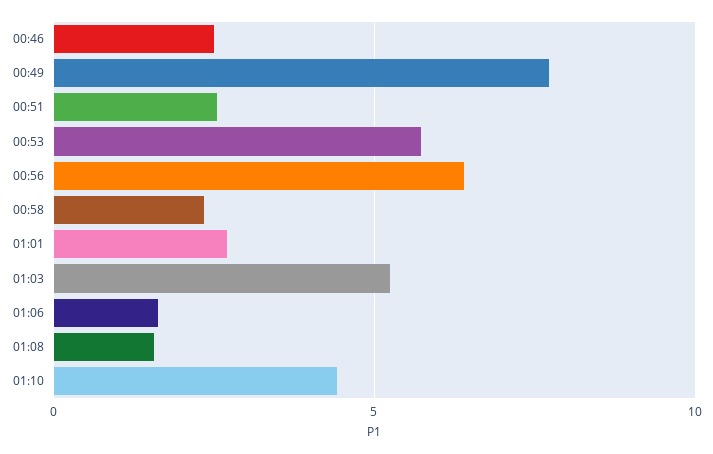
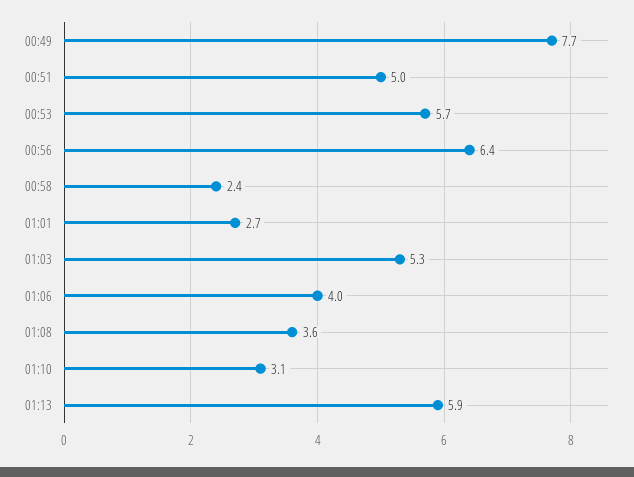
00:46: 2.5 -> none
00:51: 2.5 -> 5
01:06: 1.5 -> 4
01:08: 1.5 -> 3.6
01:10: 4.5 -> 3.1
01:13: none -> 5.9

